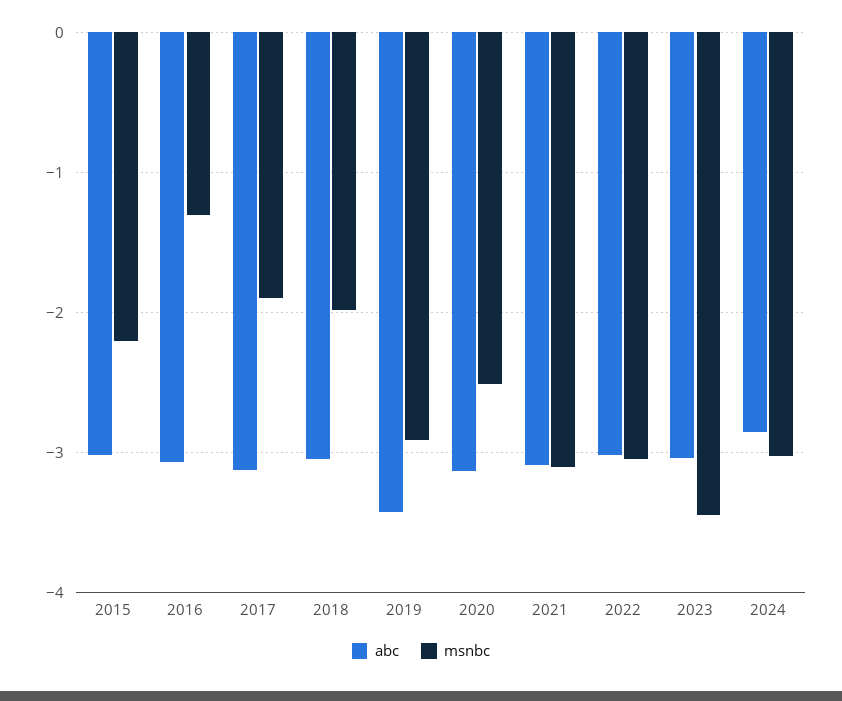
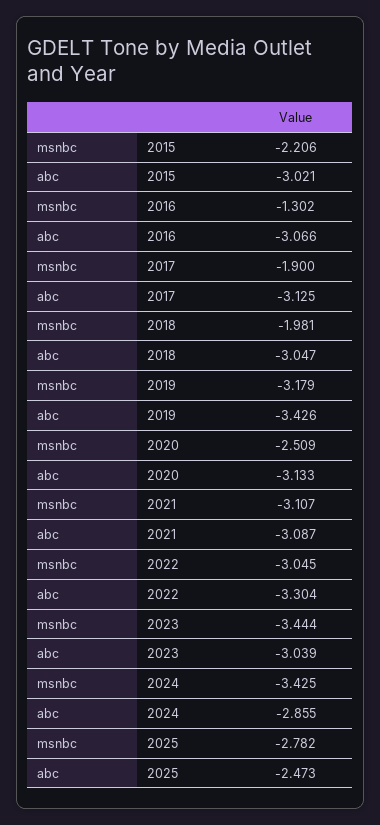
msnbc, 2019: -2.9 -> -3.179
abc, 2022: -3 -> -3.304
msnbc, 2024: -3 -> -3.425
msnbc, 2025: none -> -2.782
abc, 2025: none -> -2.473

